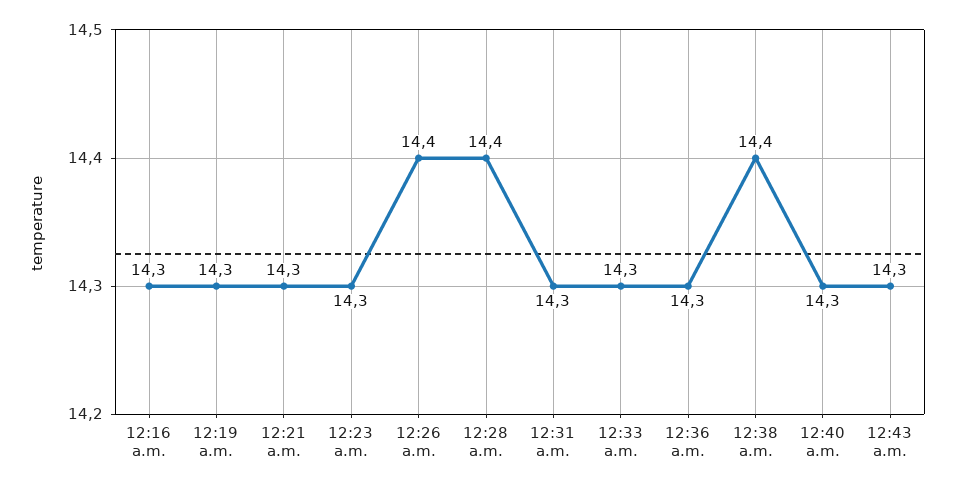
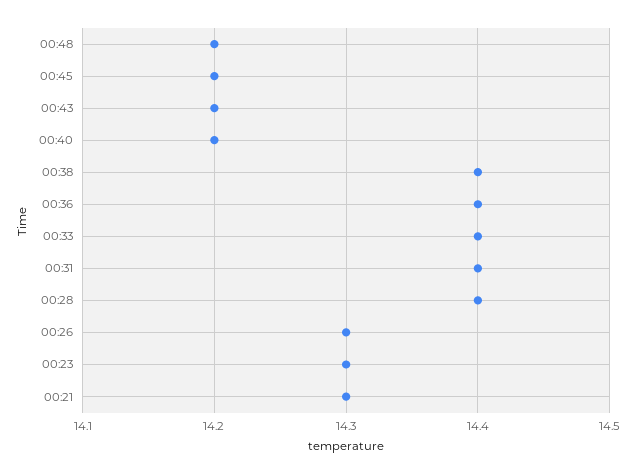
12:16 a.m.: 14.3 -> none
12:19 a.m.: 14.3 -> none
12:26 a.m.: 14.4 -> 14.3
12:31 a.m.: 14.3 -> 14.4
12:33 a.m.: 14.3 -> 14.4
12:36 a.m.: 14.3 -> 14.4
12:40 a.m.: 14.3 -> 14.2
12:43 a.m.: 14.3 -> 14.2
00:48: none -> 14.2
00:45: none -> 14.2

